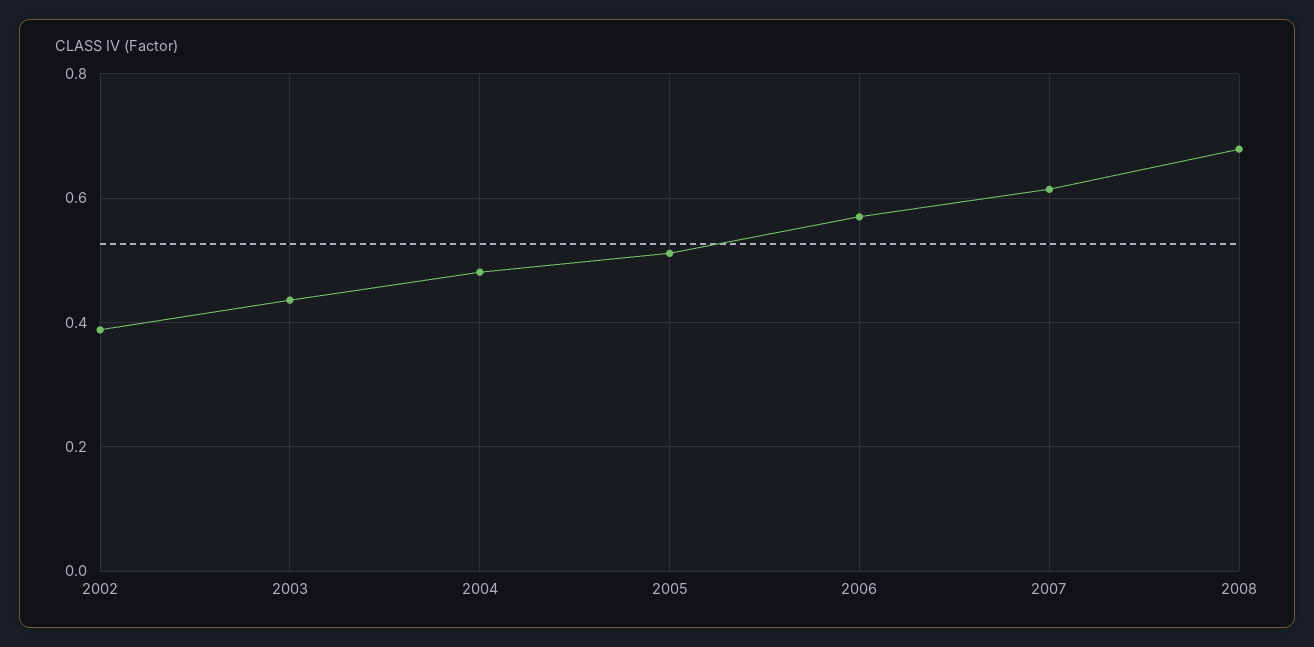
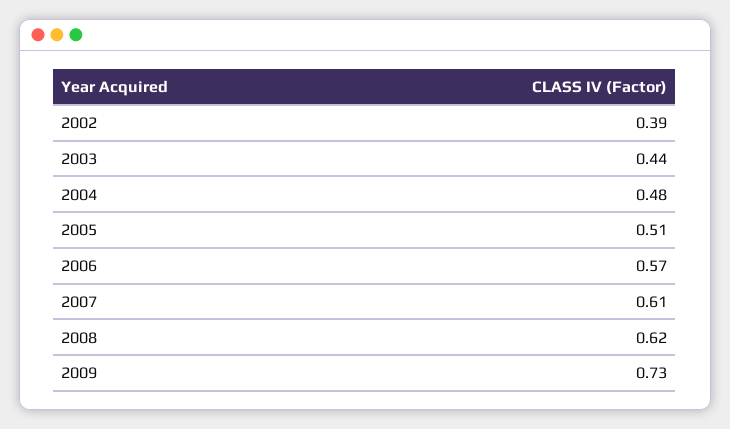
2008: 0.68 -> 0.62
2009: none -> 0.73

